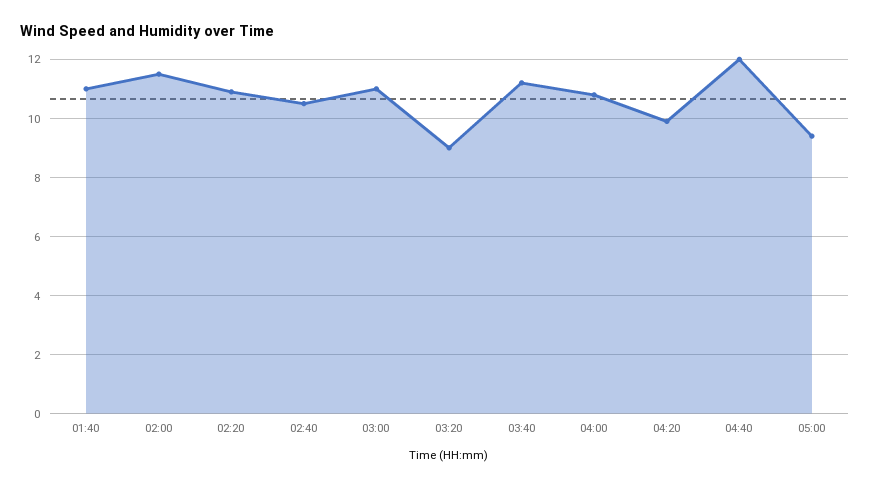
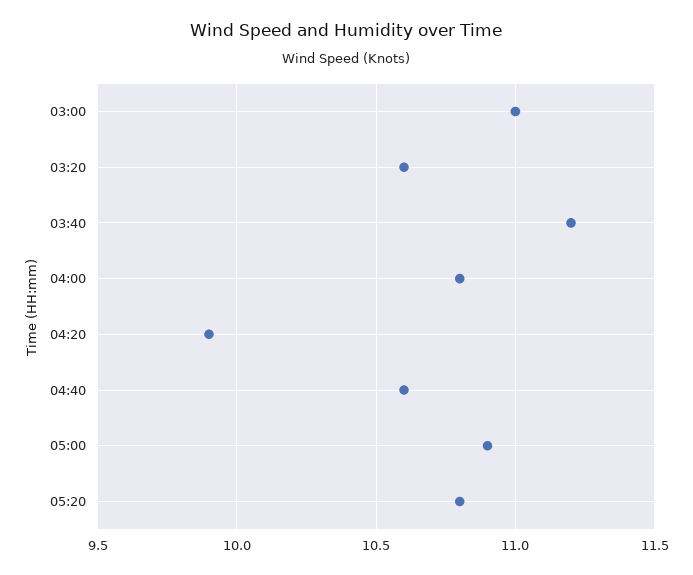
01:40: 11 -> none
02:00: 11.5 -> none
02:20: 11 -> none
02:40: 10.5 -> none
03:20: 9 -> 10.6
04:40: 12 -> 10.6
05:00: 9.5 -> 10.9
05:20: none -> 10.8

